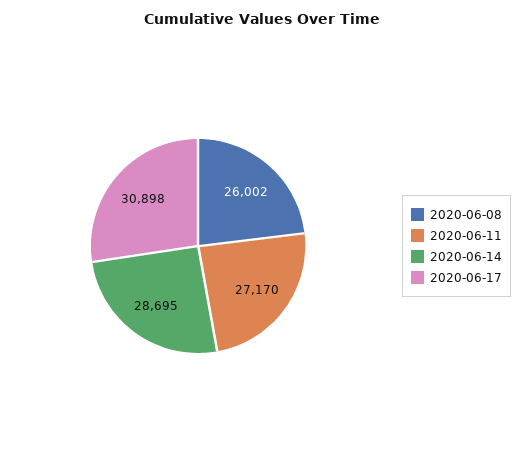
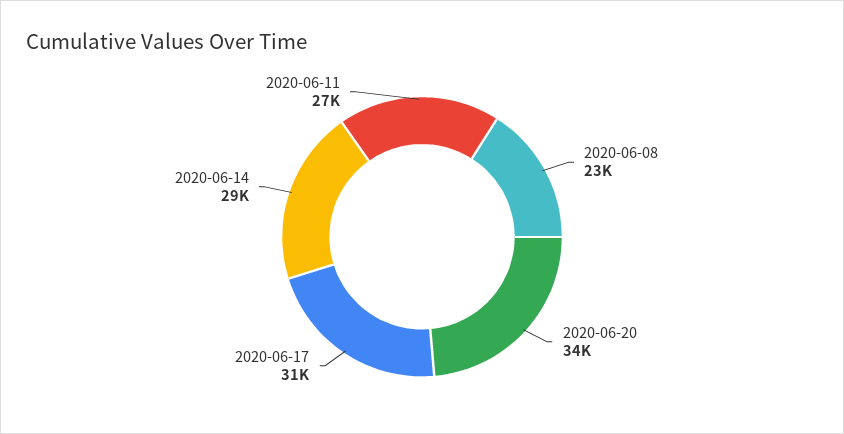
2020-06-08: 26002 -> 23000
2020-06-20: none -> 34000

